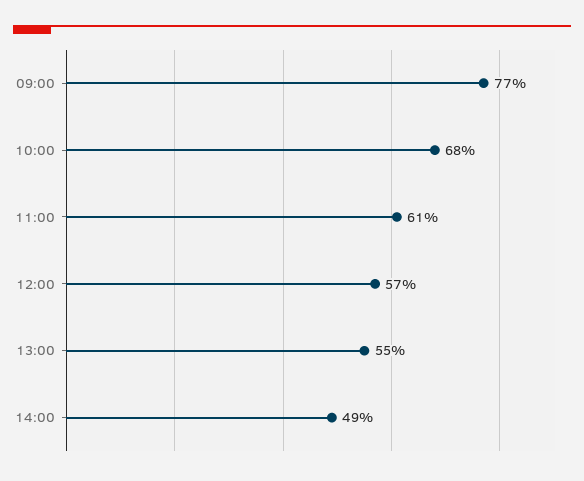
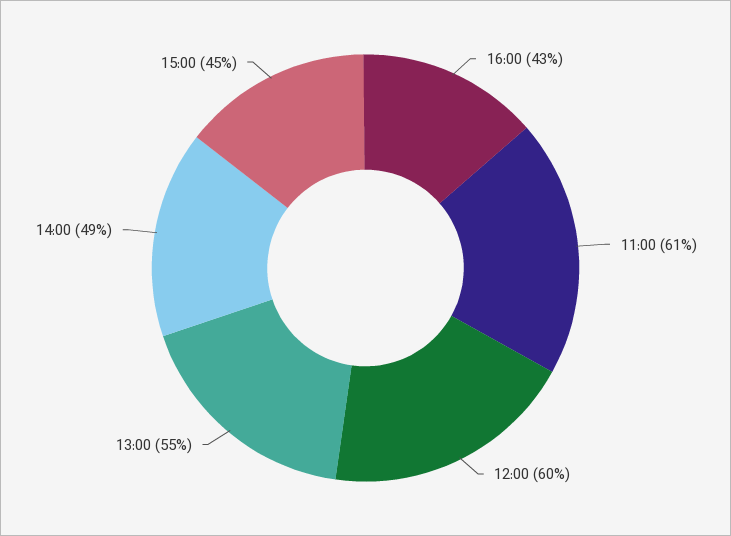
09:00: 77 -> none
10:00: 68 -> none
12:00: 57 -> 60
16:00: none -> 43
15:00: none -> 45

